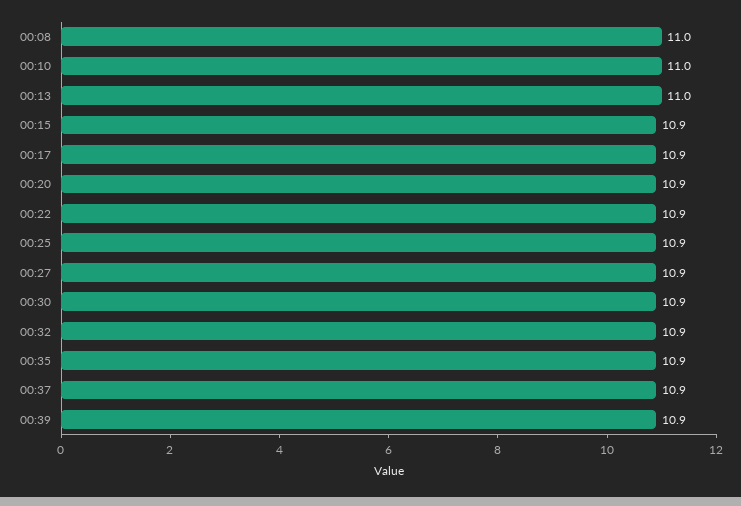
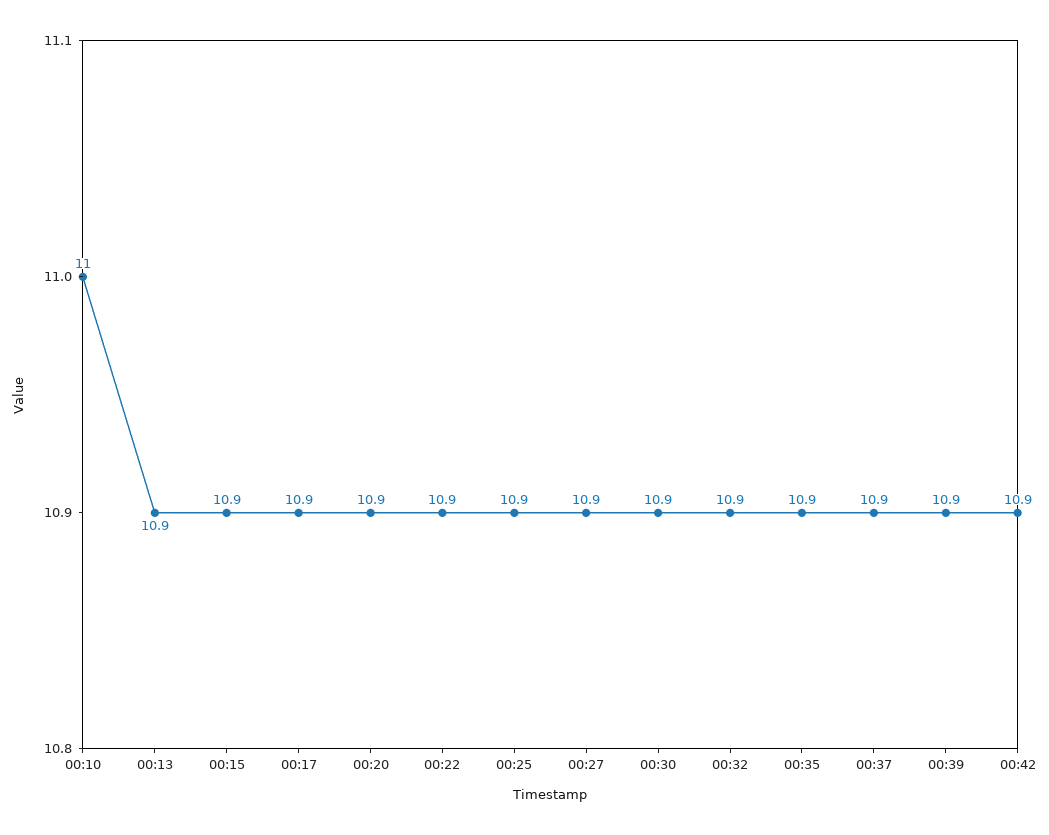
00:08: 11 -> none
00:13: 11 -> 10.9
00:42: none -> 10.9

